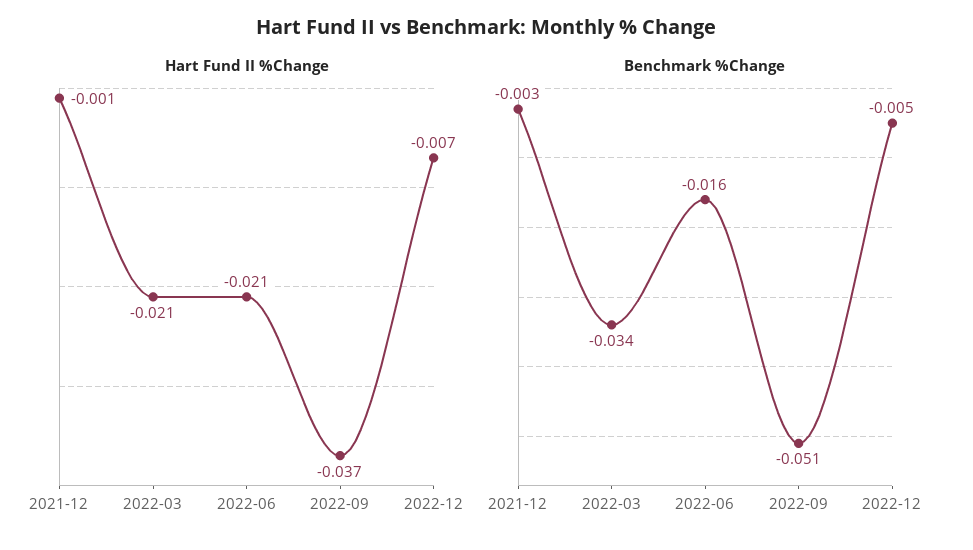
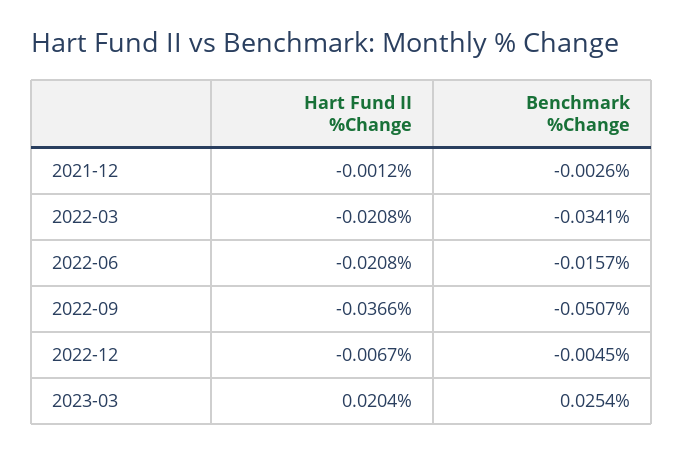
Hart Fund II %Change, 2023-03: none -> 0.0204
Benchmark %Change, 2023-03: none -> 0.0254

